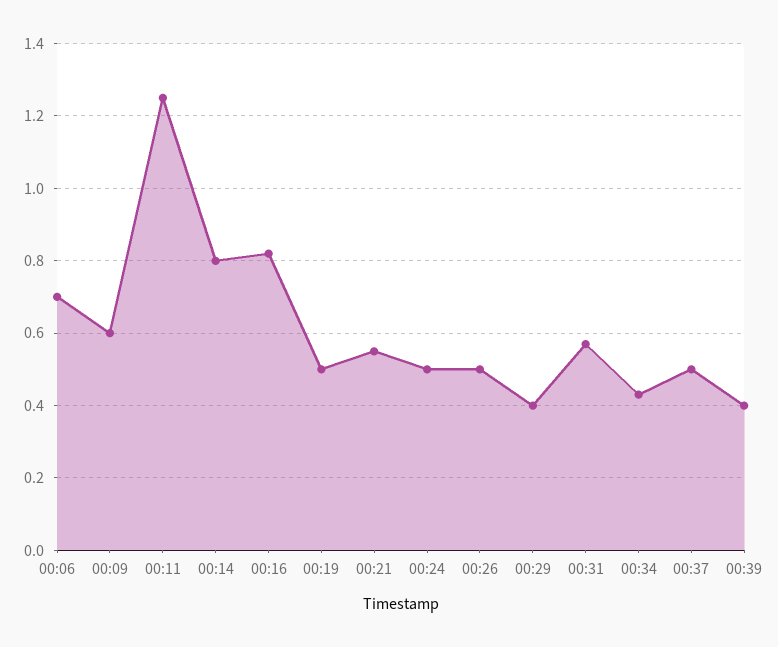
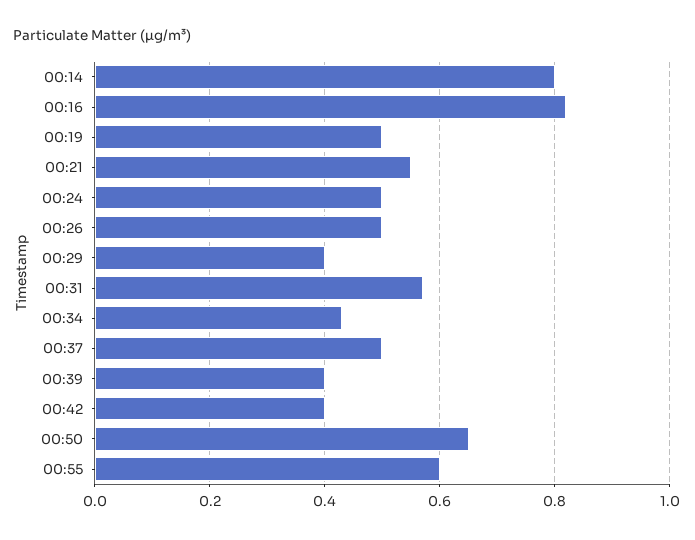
00:06: 0.7 -> none
00:09: 0.6 -> none
00:11: 1.25 -> none
00:42: none -> 0.4
00:50: none -> 0.65
00:55: none -> 0.6

